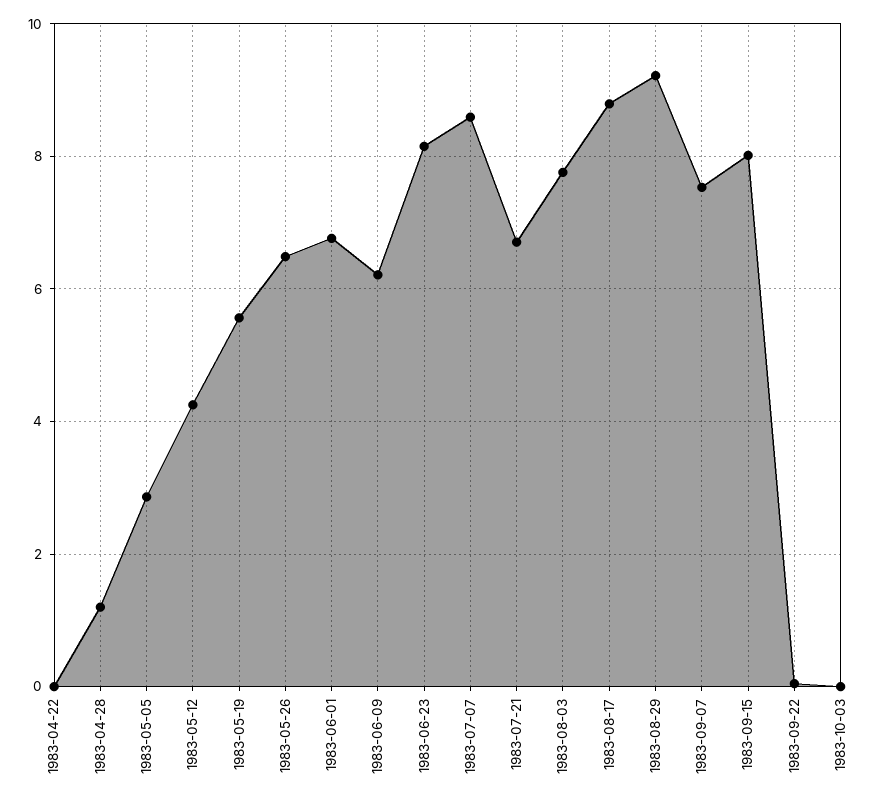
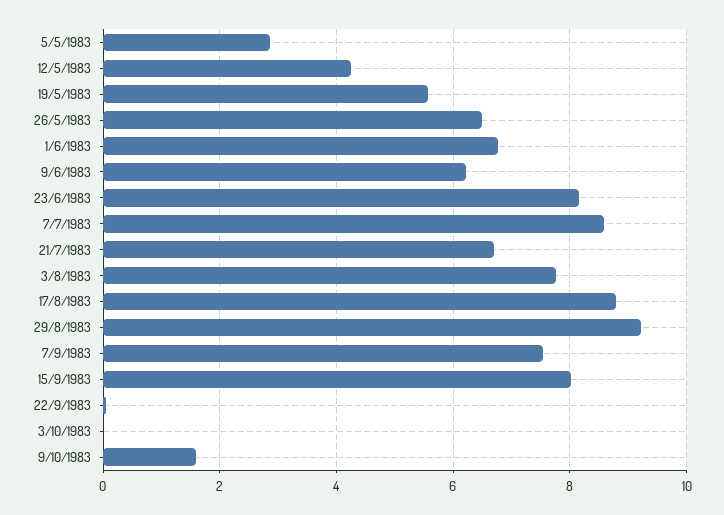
1983-04-22: 0 -> none
1983-04-28: 1.2 -> none
9/10/1983: none -> 1.6

